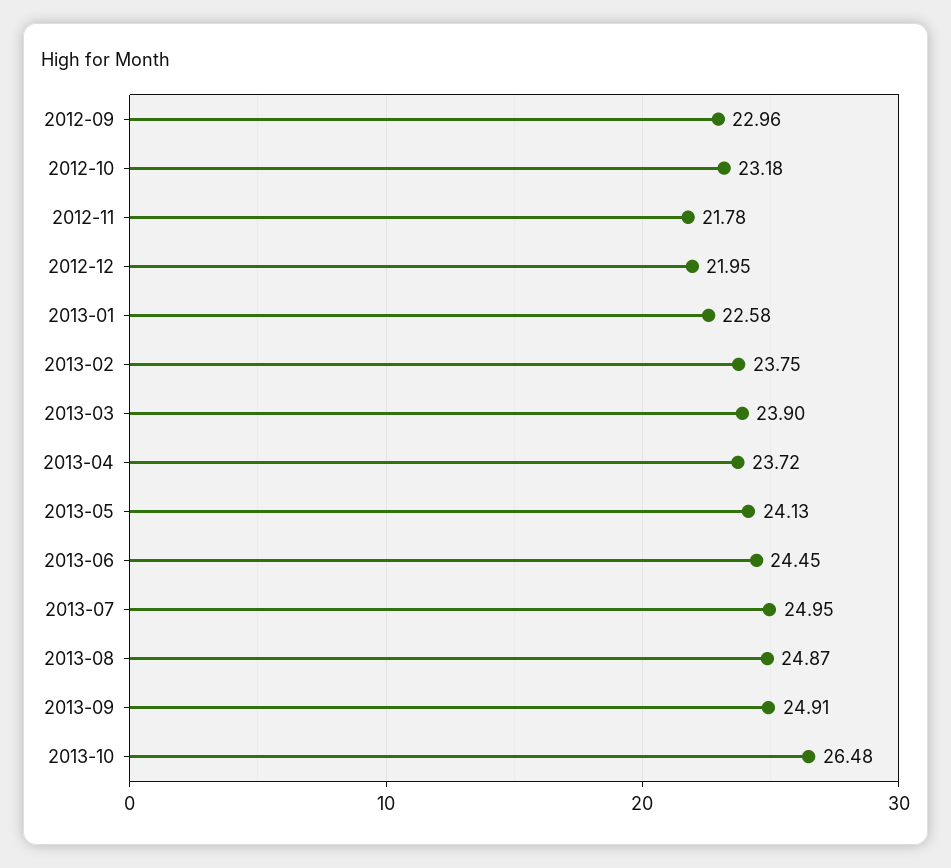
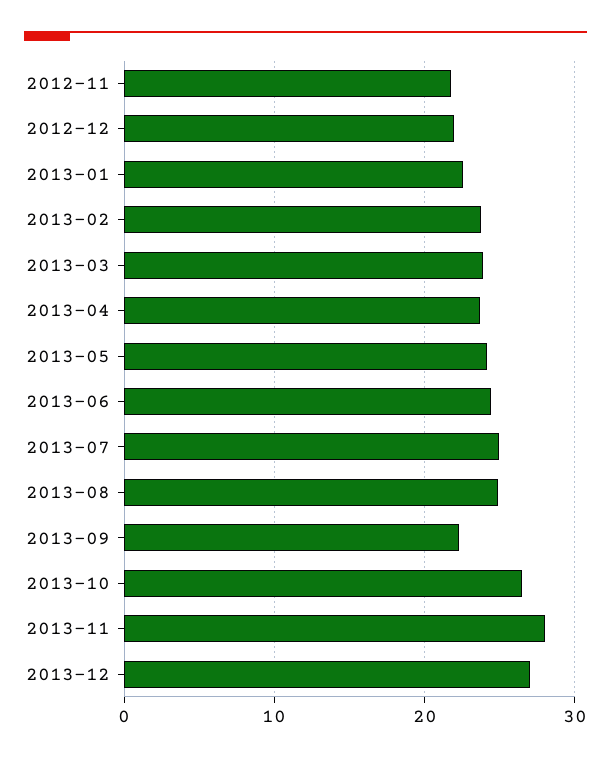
2012-09: 22.96 -> none
2012-10: 23.18 -> none
2013-09: 24.91 -> 22
2013-11: none -> 28
2013-12: none -> 27

